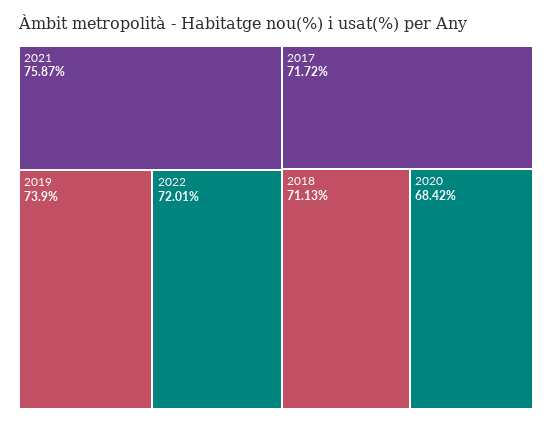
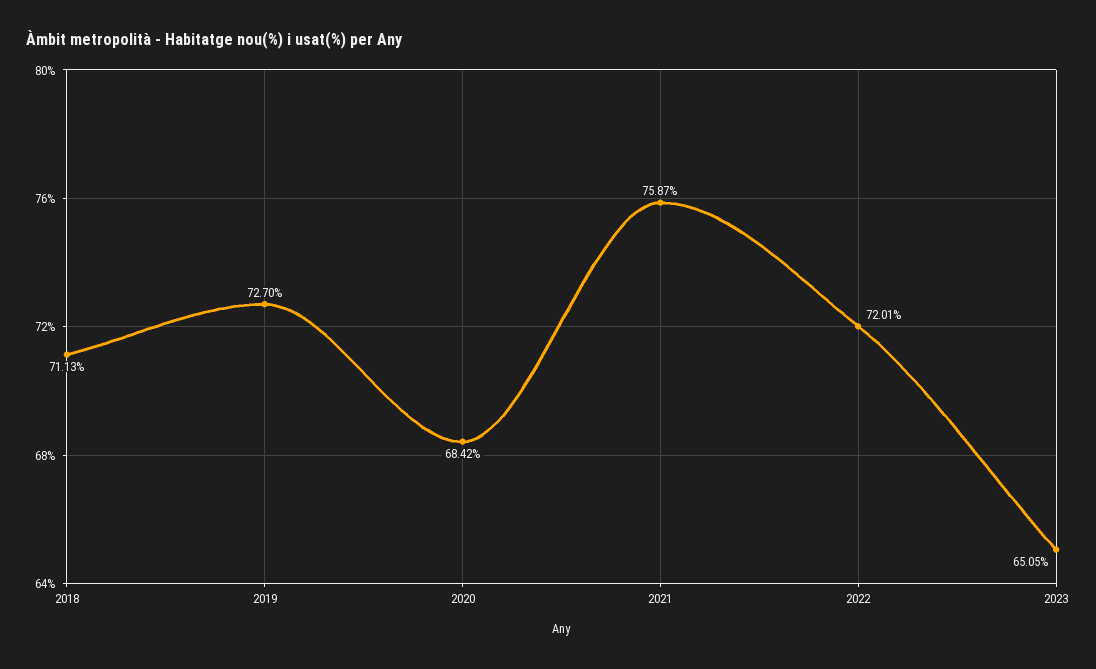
2019: 73.9 -> 72.7
2017: 71.72 -> none
2023: none -> 65.05

